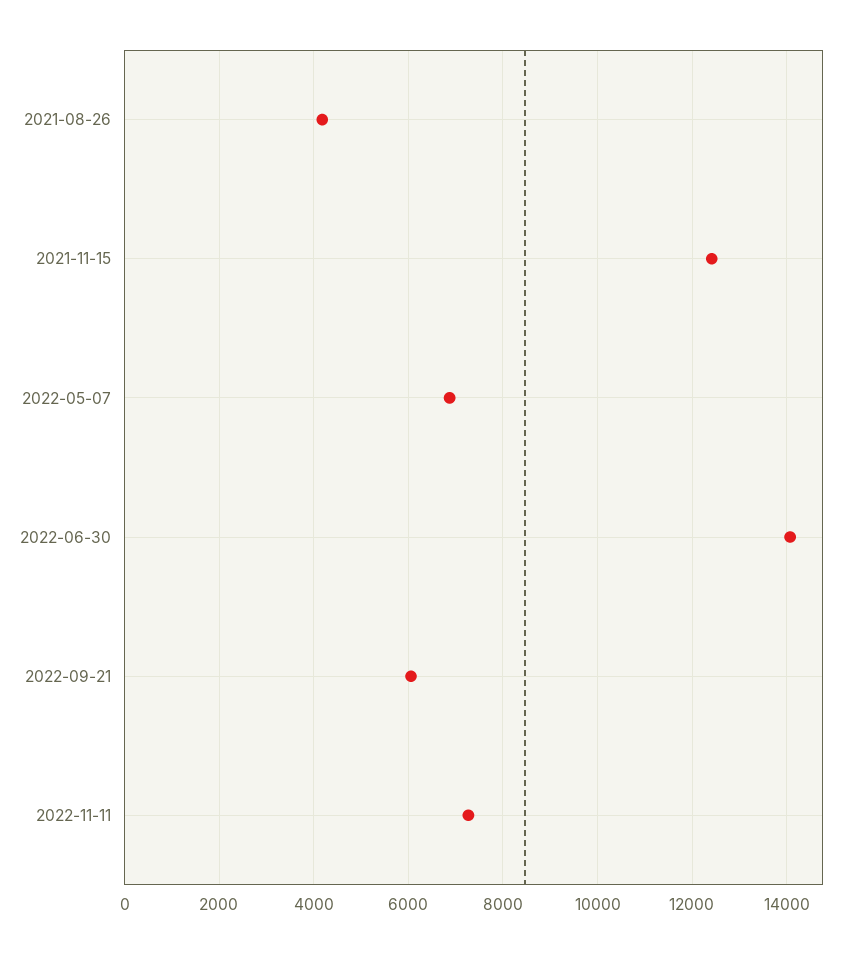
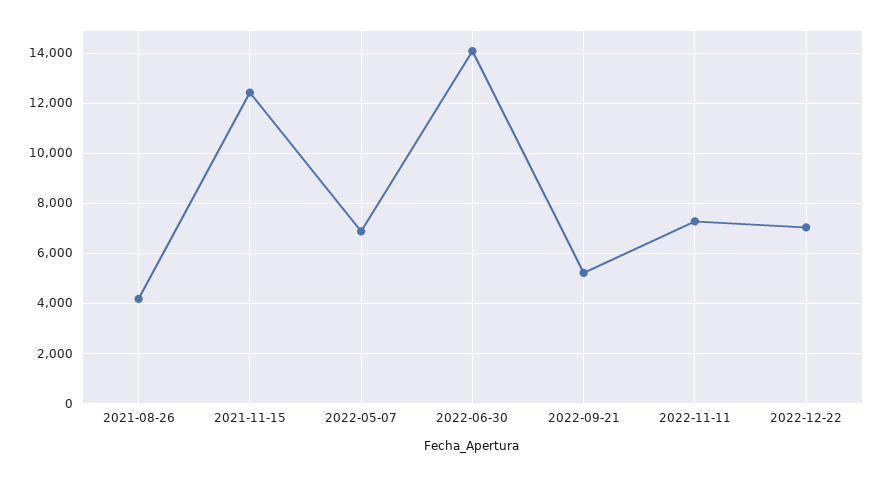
2022-09-21: 6000 -> 5250
2022-12-22: none -> 7000

